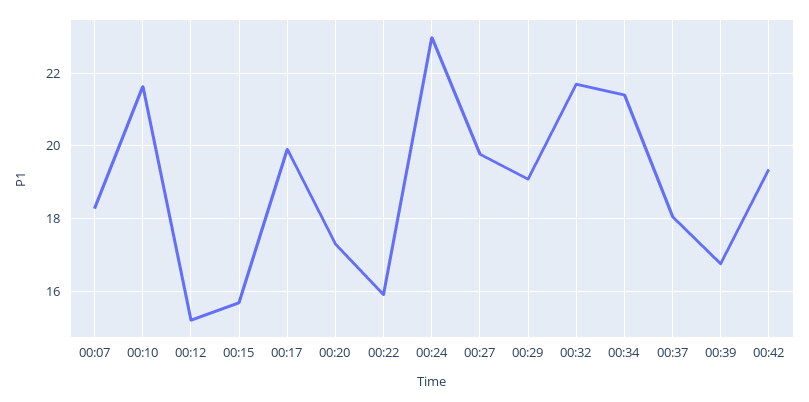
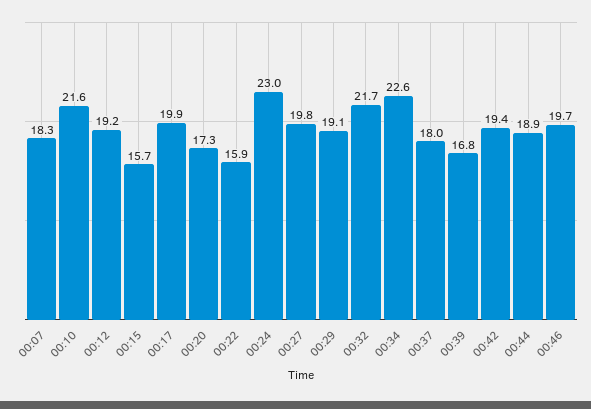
00:12: 15.2 -> 19.2
00:34: 21.4 -> 22.6
00:44: none -> 18.9
00:46: none -> 19.7

